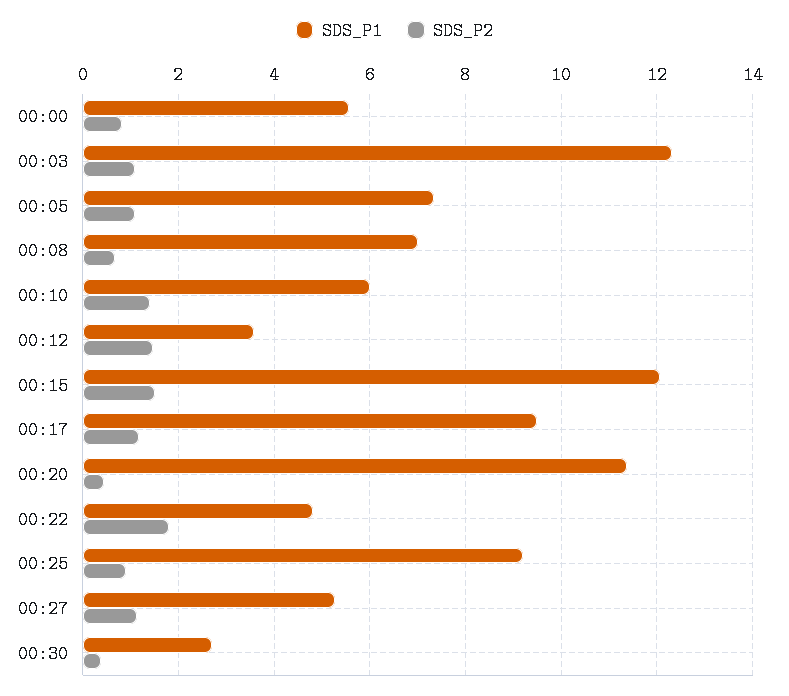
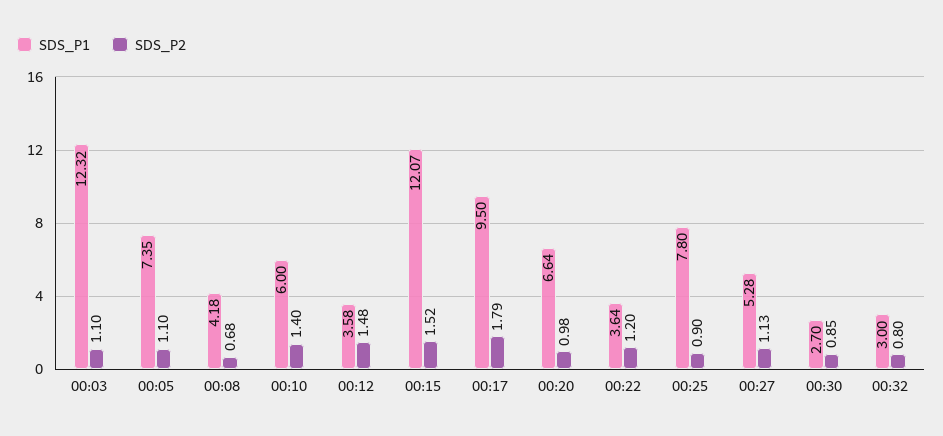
SDS_P1, 00:00: 5.6 -> none
SDS_P2, 00:00: 0.8 -> none
SDS_P1, 00:08: 7 -> 4.18
SDS_P2, 00:17: 1.2 -> 1.79
SDS_P1, 00:20: 11.4 -> 6.64
SDS_P2, 00:20: 0.4 -> 0.98
SDS_P1, 00:22: 4.8 -> 3.64
SDS_P2, 00:22: 1.8 -> 1.2
SDS_P1, 00:25: 9.2 -> 7.8
SDS_P2, 00:30: 0.4 -> 0.85
SDS_P1, 00:32: none -> 3
SDS_P2, 00:32: none -> 0.8

